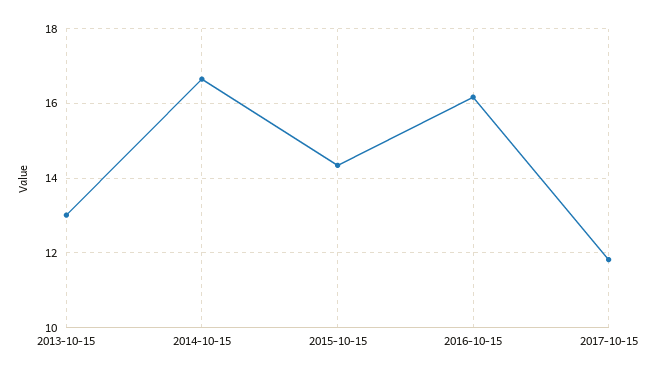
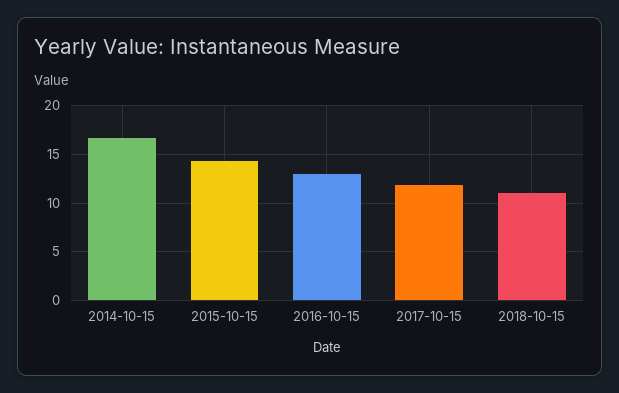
2013-10-15: 13 -> none
2016-10-15: 16.2 -> 13
2018-10-15: none -> 11

